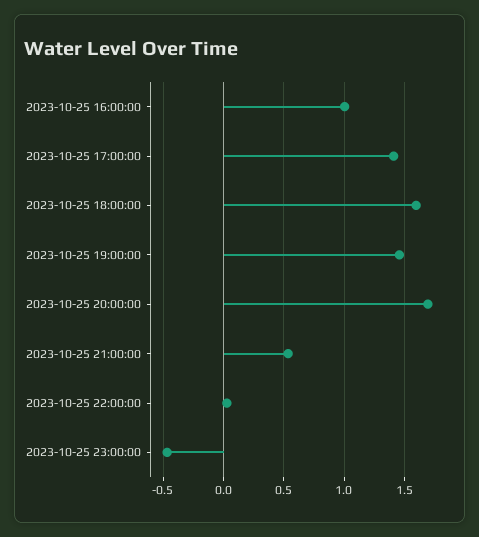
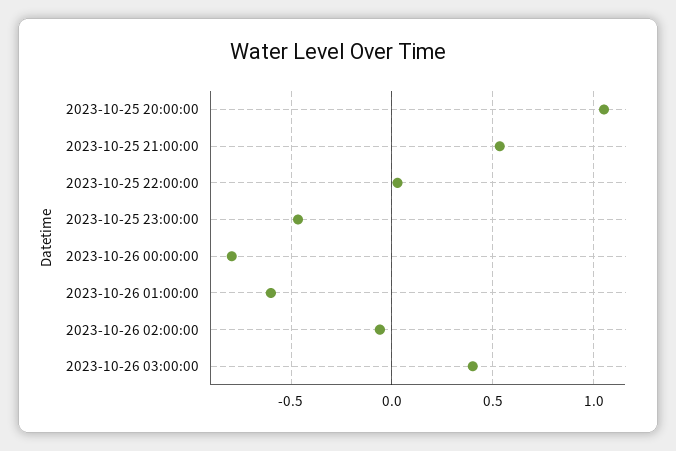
2023-10-25 16:00:00: 1 -> none
2023-10-25 17:00:00: 1.4 -> none
2023-10-25 18:00:00: 1.6 -> none
2023-10-25 19:00:00: 1.45 -> none
2023-10-25 20:00:00: 1.7 -> 1.05
2023-10-26 00:00:00: none -> -0.8
2023-10-26 01:00:00: none -> -0.6
2023-10-26 02:00:00: none -> -0.05
2023-10-26 03:00:00: none -> 0.4

